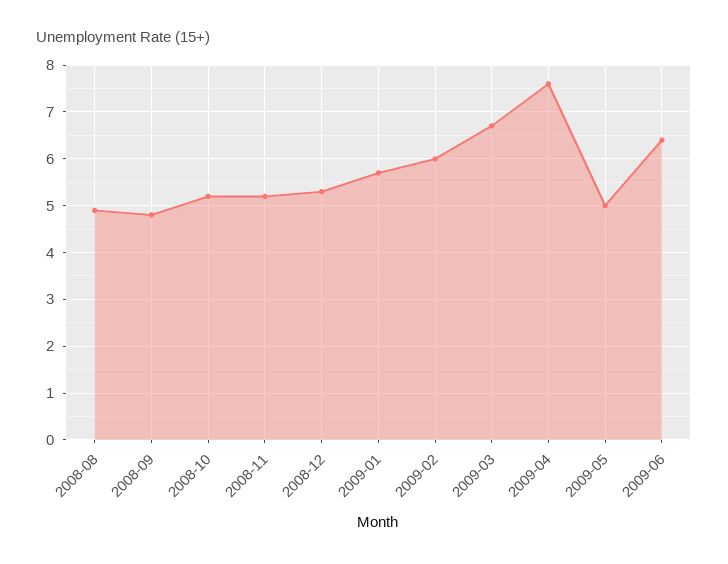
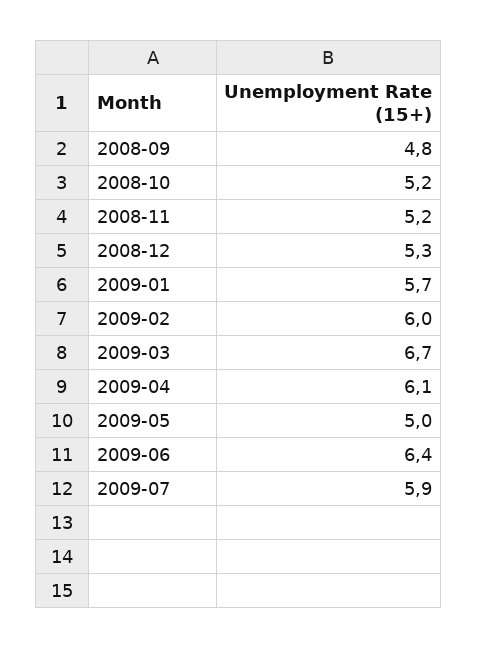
2008-08: 5 -> none
2009-04: 7.5 -> 6.1
2009-07: none -> 5.9

